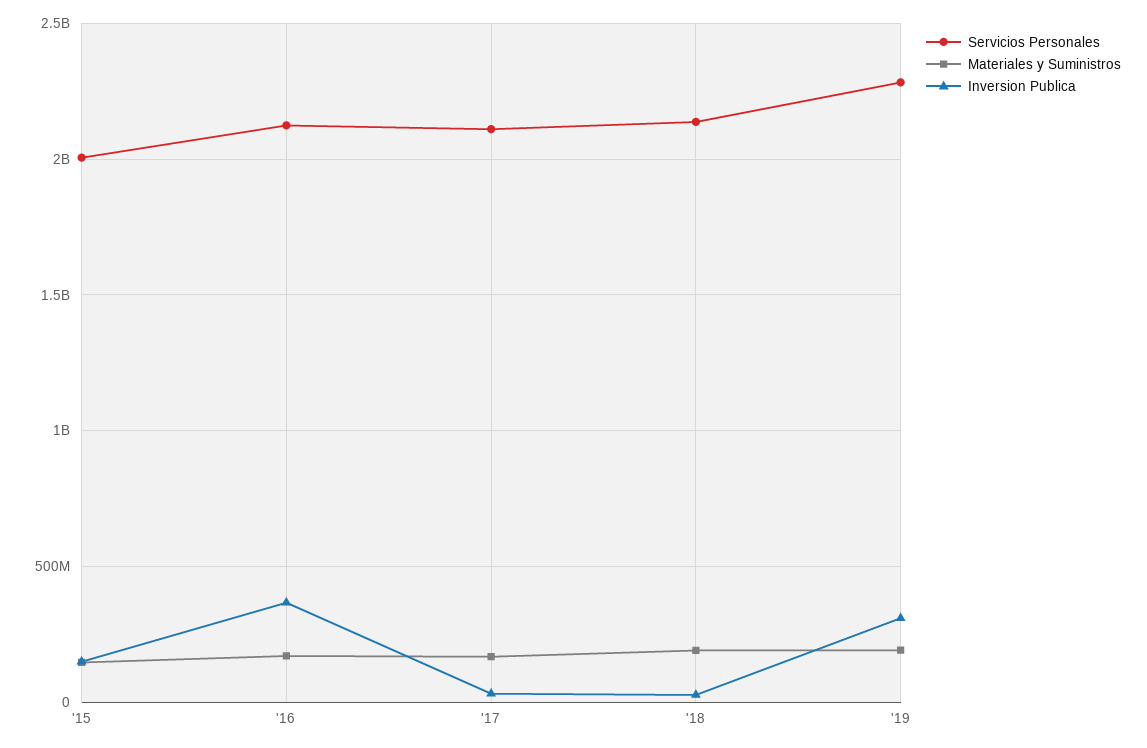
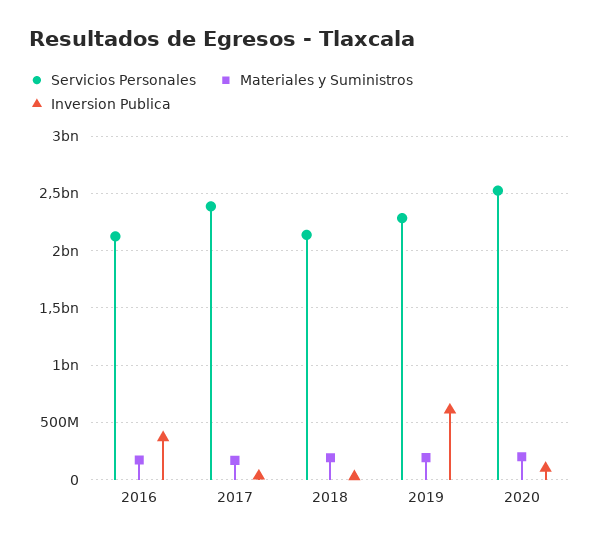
Servicios Personales, '15: 2000000000 -> none
Materiales y Suministros, '15: 150000000 -> none
Inversion Publica, '15: 150000000 -> none
Servicios Personales, '17: 2100000000 -> 2400000000
Inversion Publica, '19: 300000000 -> 600000000
Servicios Personales, 2020: none -> 2500000000
Materiales y Suministros, 2020: none -> 200000000
Inversion Publica, 2020: none -> 100000000

